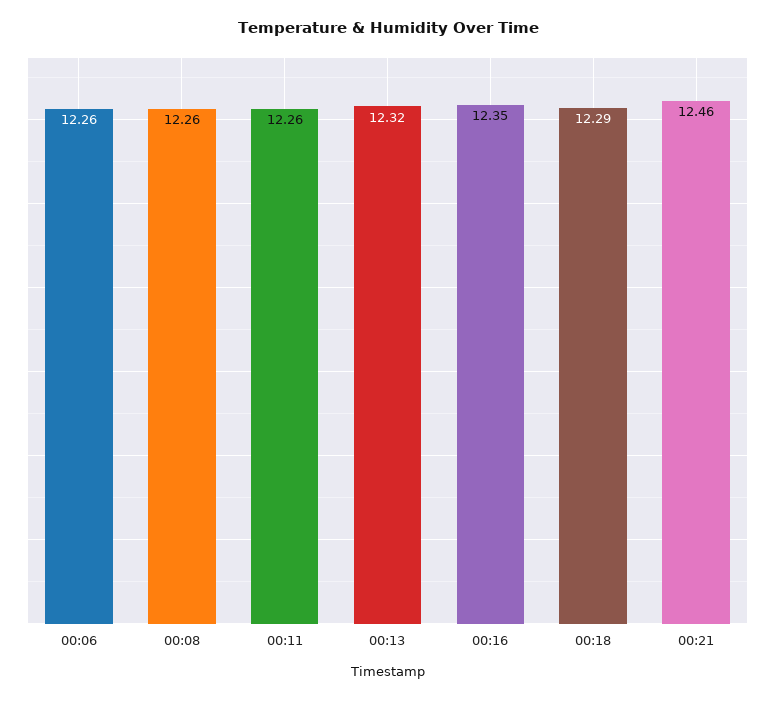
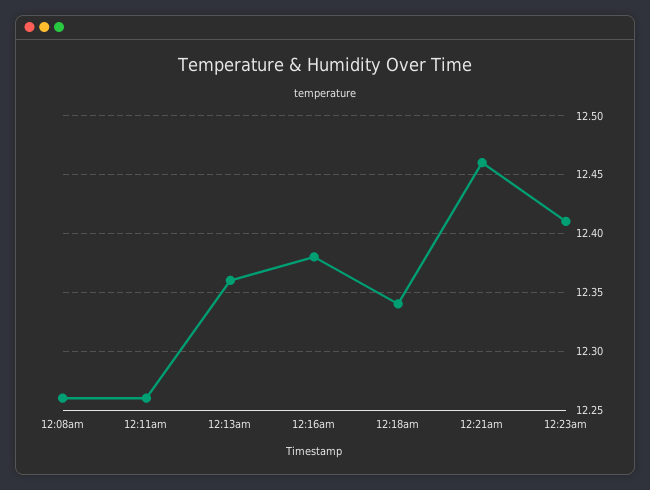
00:06: 12.26 -> none
00:13: 12.32 -> 12.36
00:16: 12.35 -> 12.38
00:18: 12.29 -> 12.34
12:23am: none -> 12.41

